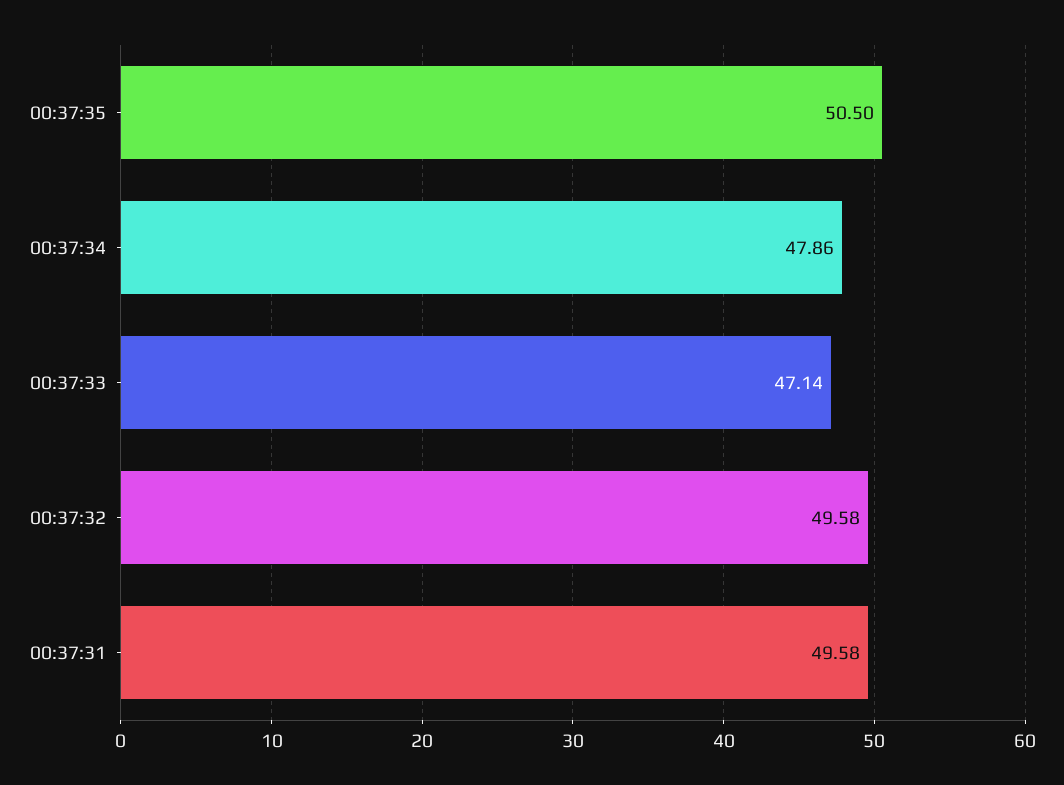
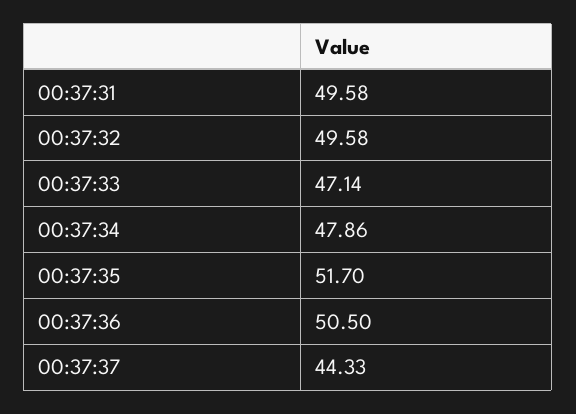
00:37:35: 50.5 -> 51.7
00:37:36: none -> 50.5
00:37:37: none -> 44.33

